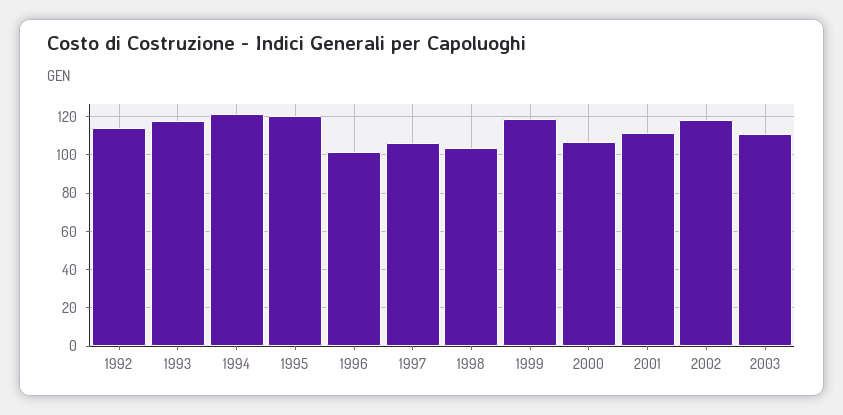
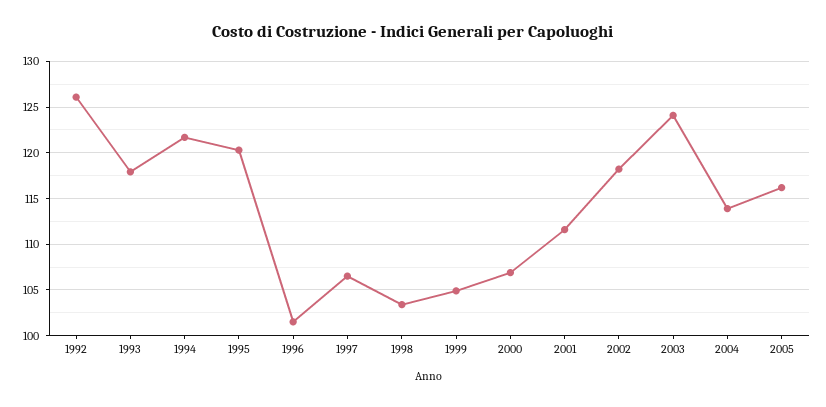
1992: 115 -> 126
1999: 120 -> 105
2003: 110 -> 124
2004: none -> 114
2005: none -> 116

